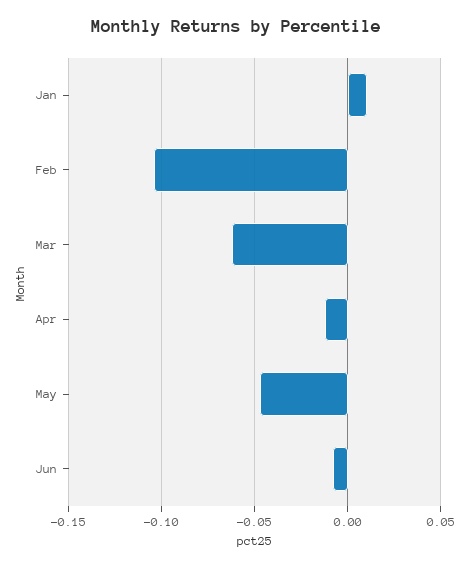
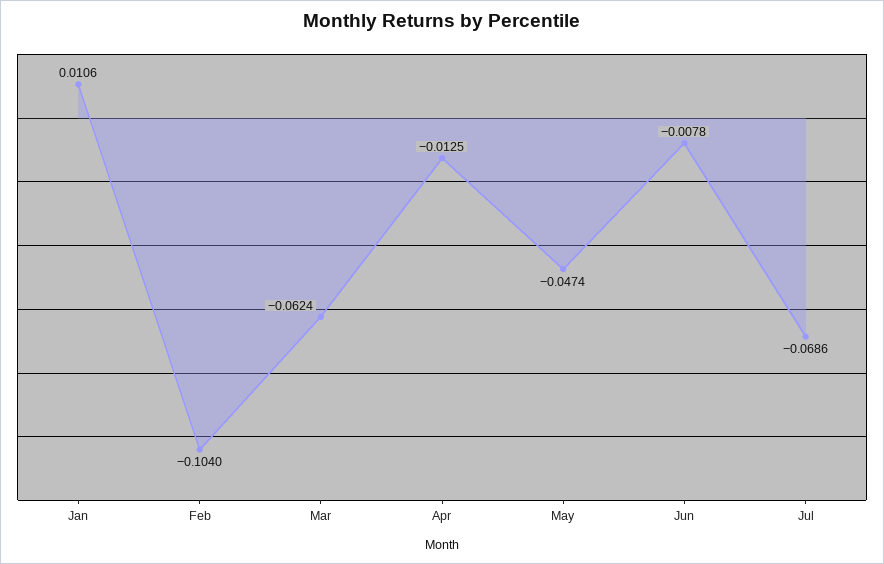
Jul: none -> -0.0686

